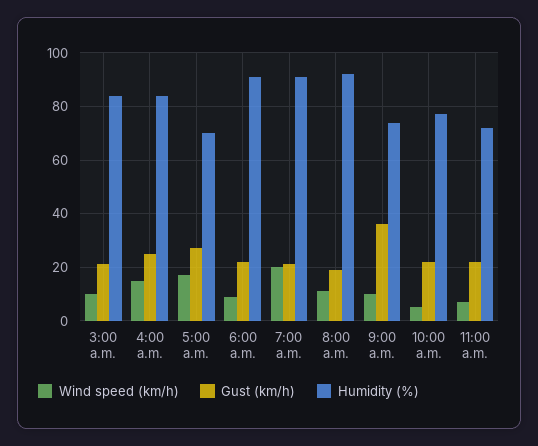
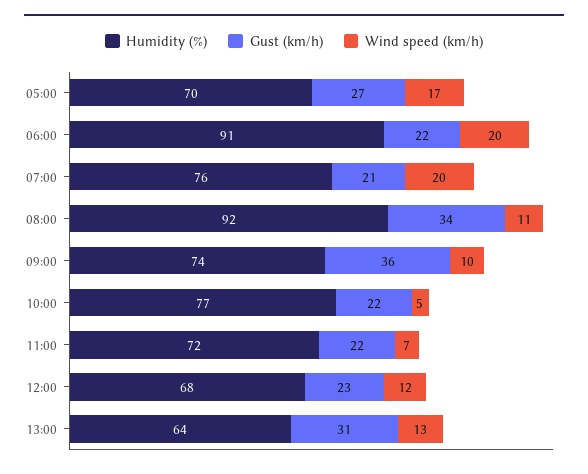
Wind speed (km/h), 3:00 a.m.: 10 -> none
Gust (km/h), 3:00 a.m.: 20 -> none
Humidity (%), 3:00 a.m.: 85 -> none
Wind speed (km/h), 4:00 a.m.: 15 -> none
Gust (km/h), 4:00 a.m.: 25 -> none
Humidity (%), 4:00 a.m.: 85 -> none
Wind speed (km/h), 6:00 a.m.: 10 -> 20
Humidity (%), 7:00 a.m.: 90 -> 76
Gust (km/h), 8:00 a.m.: 20 -> 34
Humidity (%), 12:00: none -> 68
Gust (km/h), 12:00: none -> 23
Wind speed (km/h), 12:00: none -> 12
Humidity (%), 13:00: none -> 64
Gust (km/h), 13:00: none -> 31
Wind speed (km/h), 13:00: none -> 13

